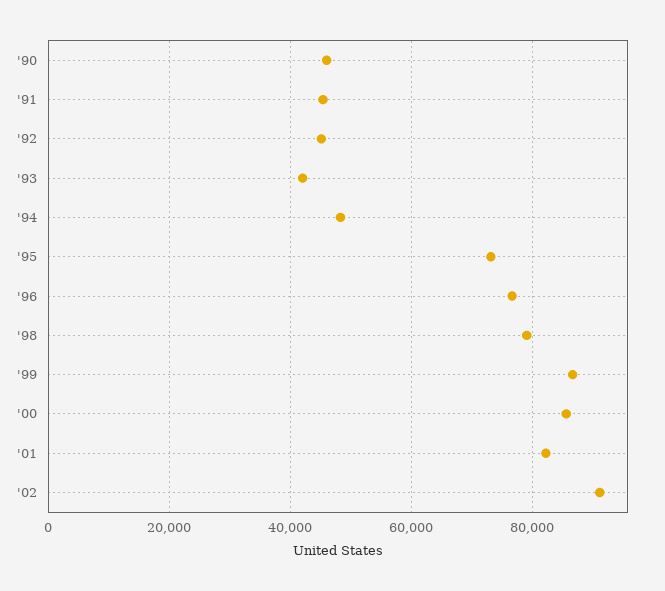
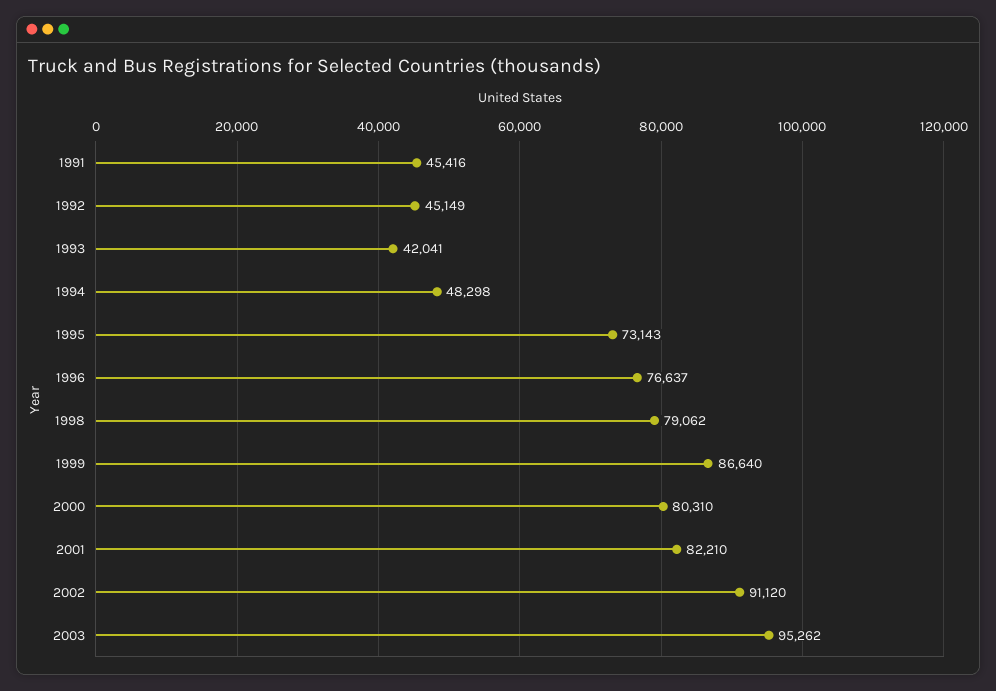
'90: 46000 -> none
'00: 86000 -> 80310
2003: none -> 95262

